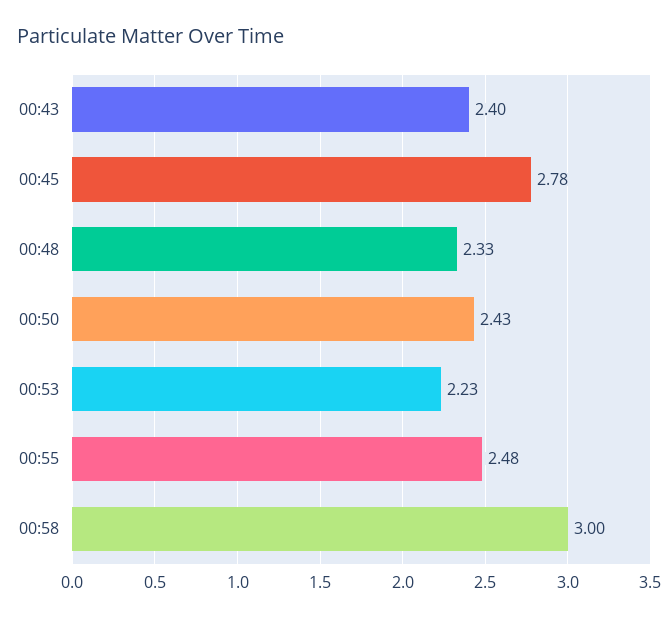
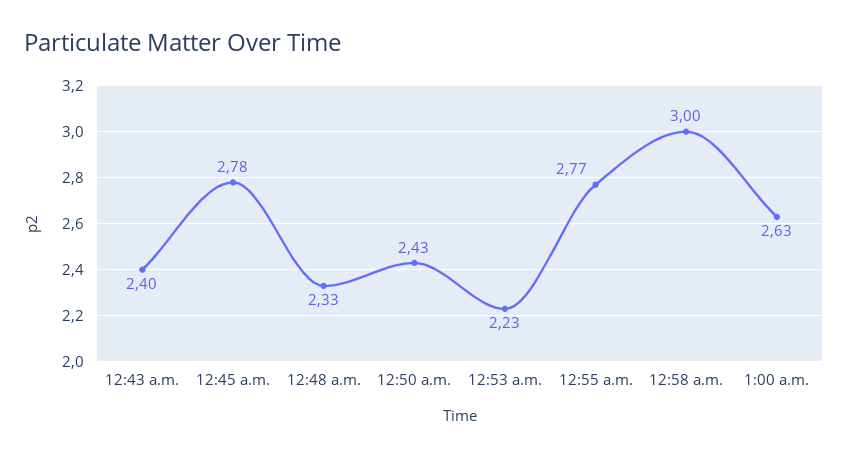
00:55: 2.48 -> 2.77
1:00 a.m.: none -> 2.63

